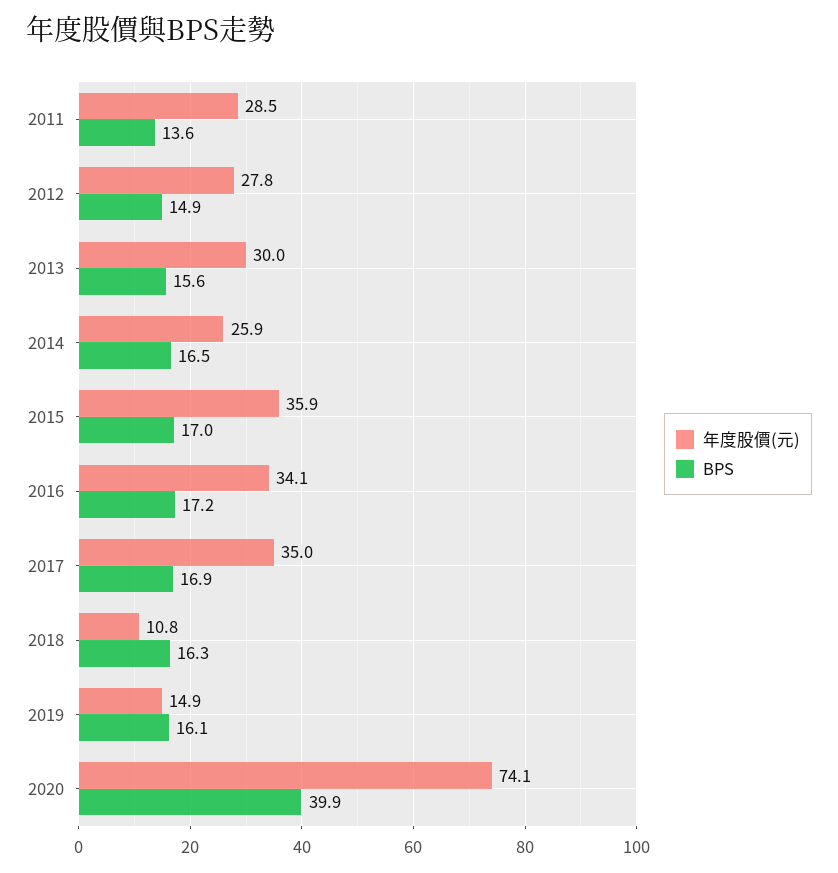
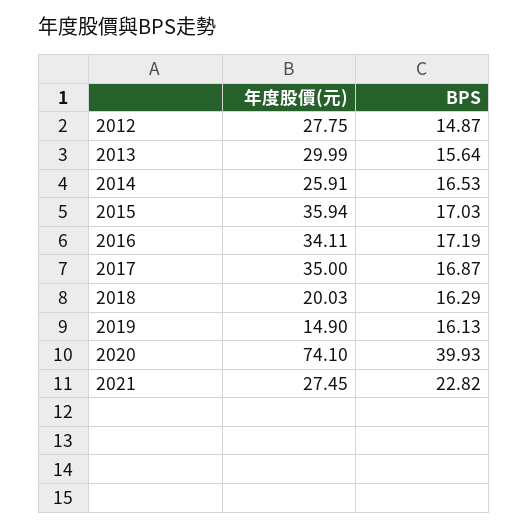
年度股價(元), 2011: 28.5 -> none
BPS, 2011: 13.6 -> none
年度股價(元), 2018: 10.8 -> 20.03
年度股價(元), 2021: none -> 27.45
BPS, 2021: none -> 22.82

